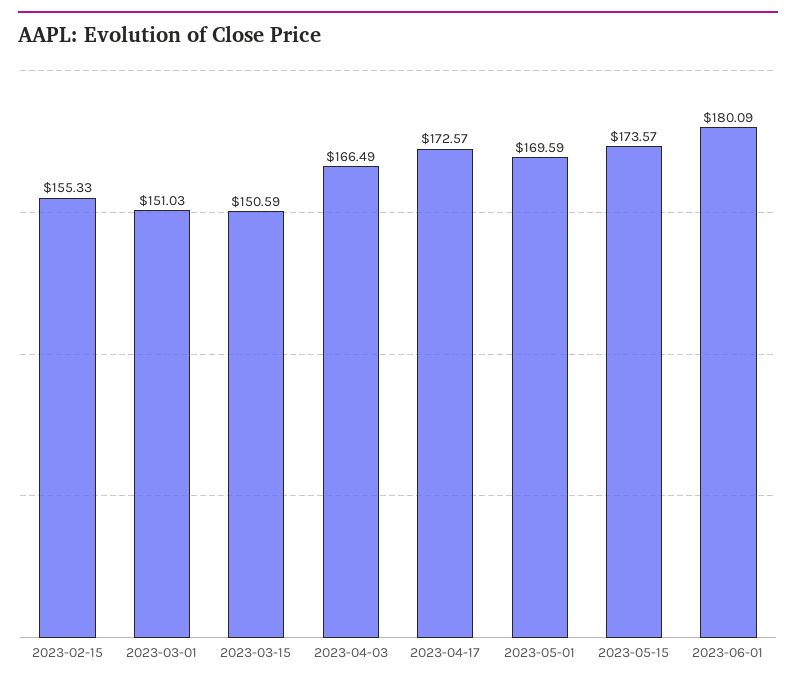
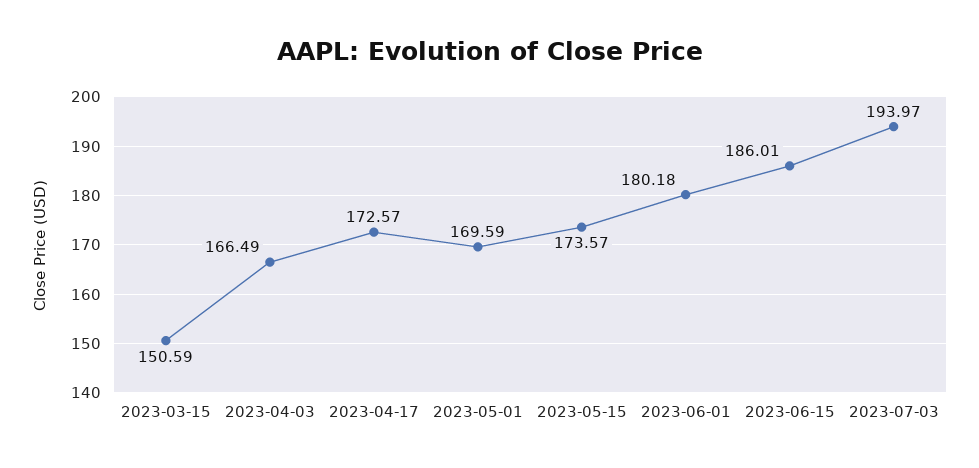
2023-02-15: 155.33 -> none
2023-03-01: 151.03 -> none
2023-06-01: 180.09 -> 180.18
2023-06-15: none -> 186.01
2023-07-03: none -> 193.97

